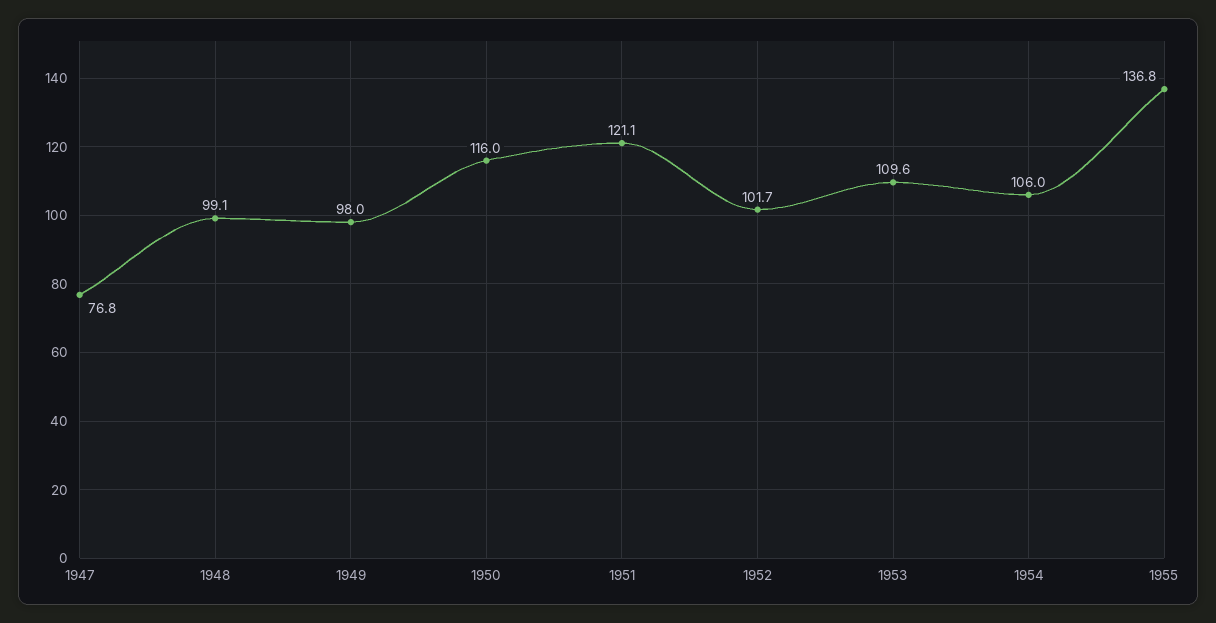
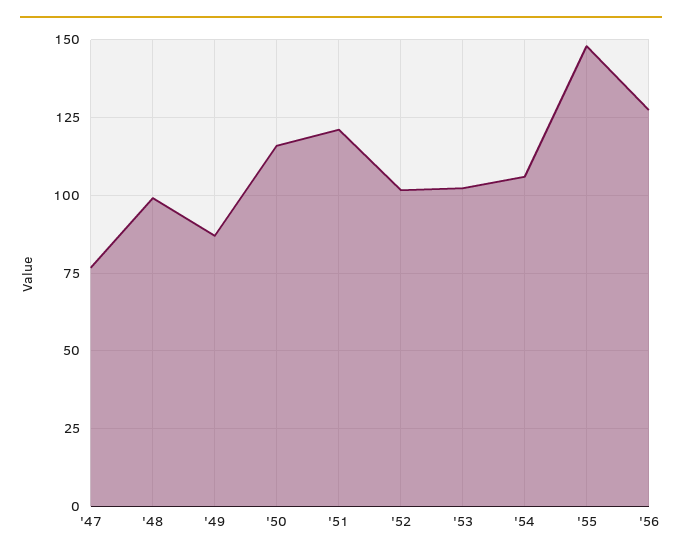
1949: 98 -> 87.5
1953: 109.6 -> 102.5
1955: 136.8 -> 147.5
'56: none -> 127.5

